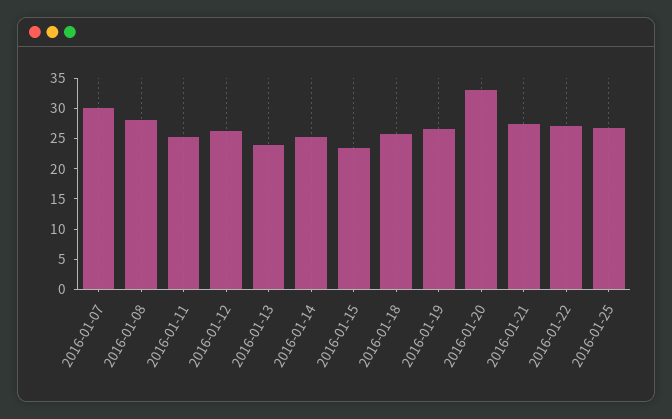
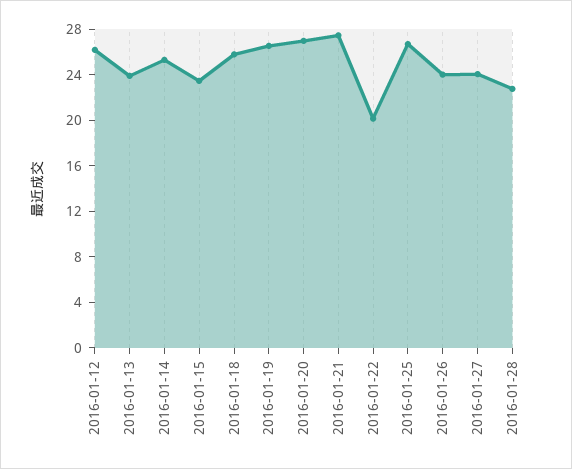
2016-01-07: 30 -> none
2016-01-08: 27.5 -> none
2016-01-11: 25 -> none
2016-01-20: 32.5 -> 27
2016-01-22: 27.5 -> 20
2016-01-26: none -> 24
2016-01-27: none -> 24
2016-01-28: none -> 23

